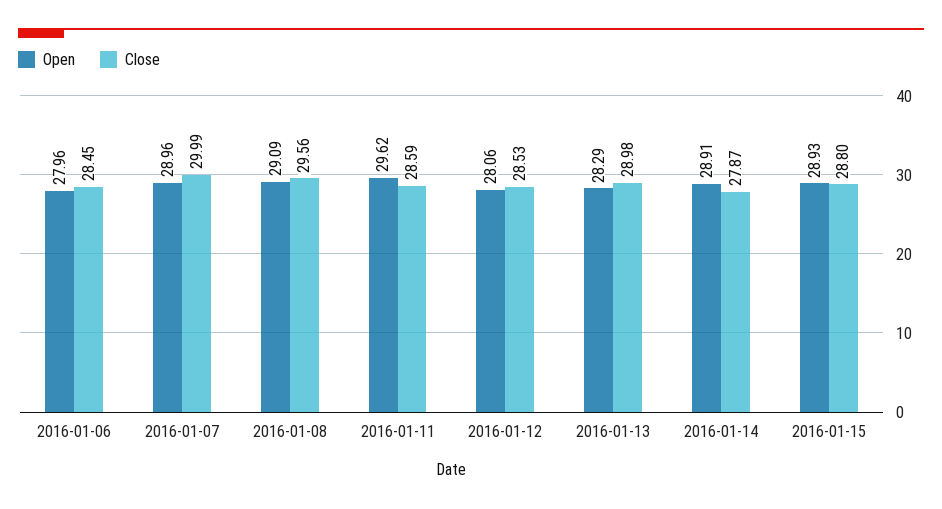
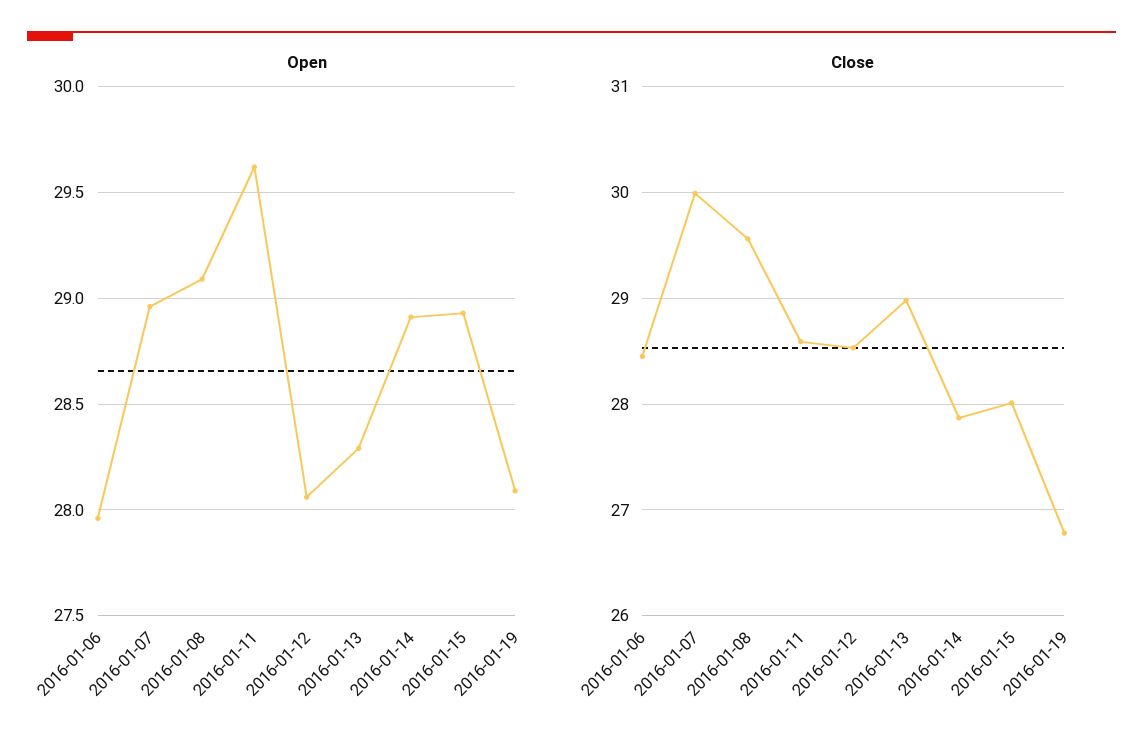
Close, 2016-01-15: 28.8 -> 28
Open, 2016-01-19: none -> 28.1
Close, 2016-01-19: none -> 26.8

